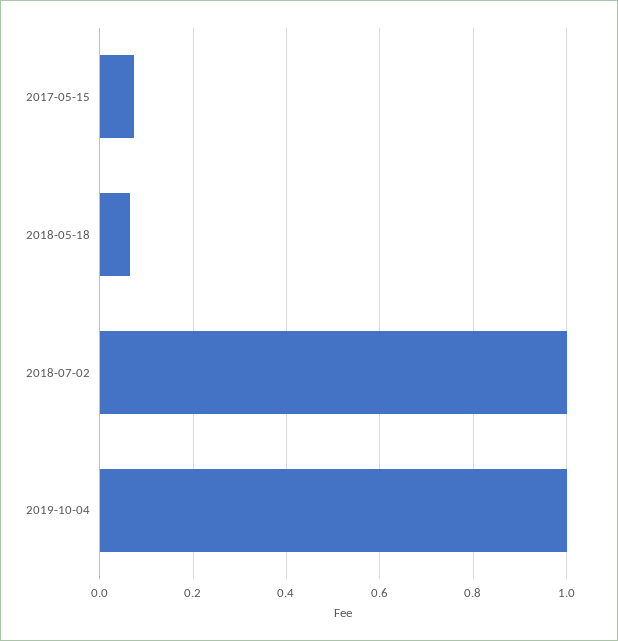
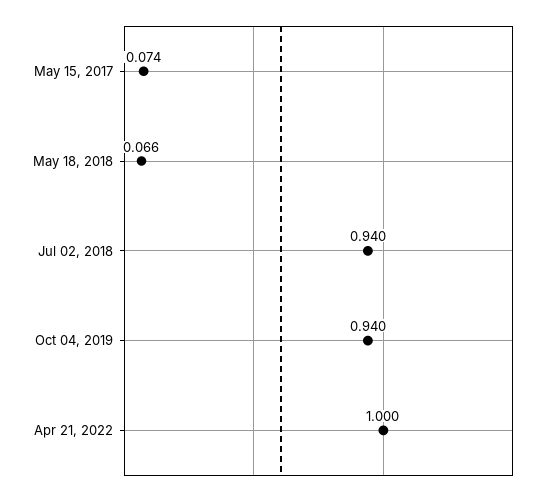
2018-07-02: 1 -> 0.94
2019-10-04: 1 -> 0.94
Apr 21, 2022: none -> 1

